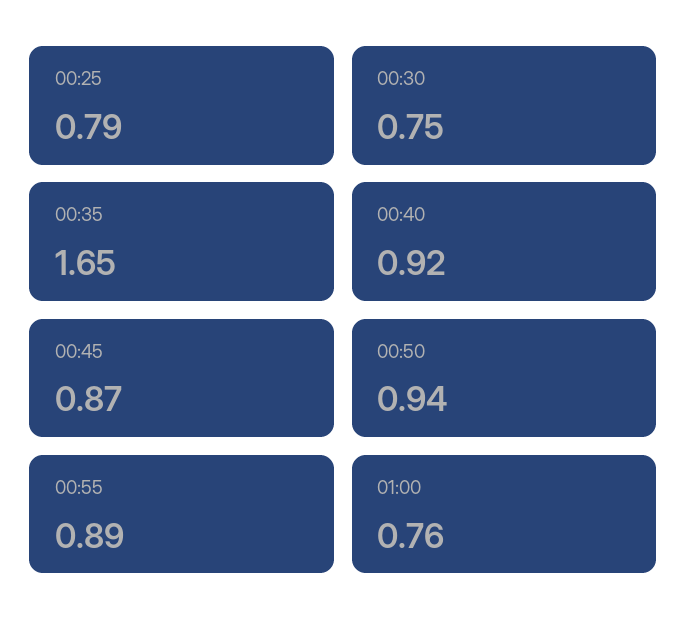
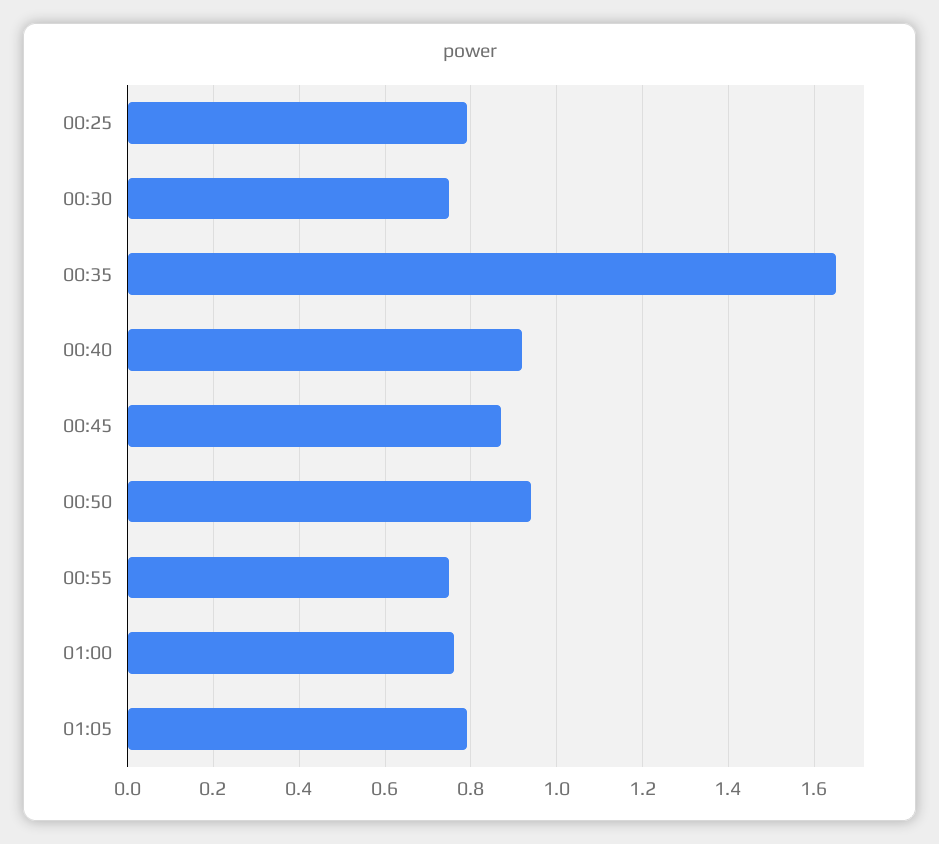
00:55: 0.89 -> 0.75
01:05: none -> 0.8

